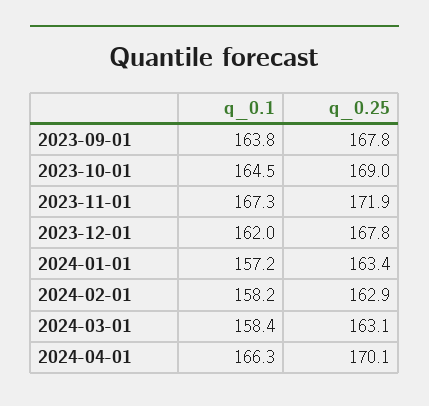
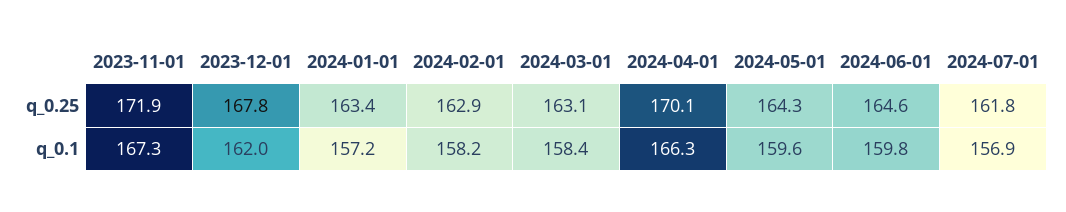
q_0.1, 2023-09-01: 163.8 -> none
q_0.25, 2023-09-01: 167.8 -> none
q_0.1, 2023-10-01: 164.5 -> none
q_0.25, 2023-10-01: 169 -> none
q_0.25, 2024-05-01: none -> 164.3
q_0.25, 2024-06-01: none -> 164.6
q_0.25, 2024-07-01: none -> 161.8
q_0.1, 2024-05-01: none -> 159.6
q_0.1, 2024-06-01: none -> 159.8
q_0.1, 2024-07-01: none -> 156.9

